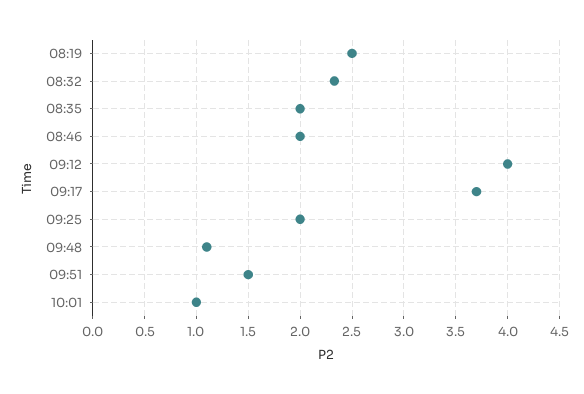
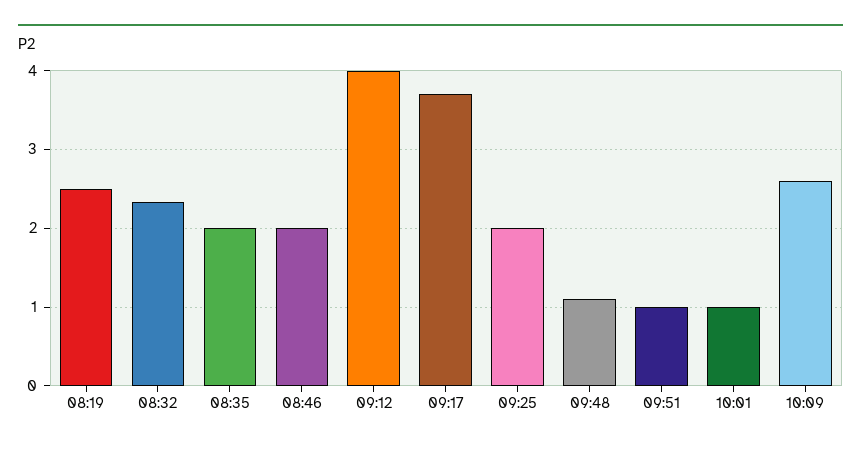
09:51: 1.5 -> 1
10:09: none -> 2.6

